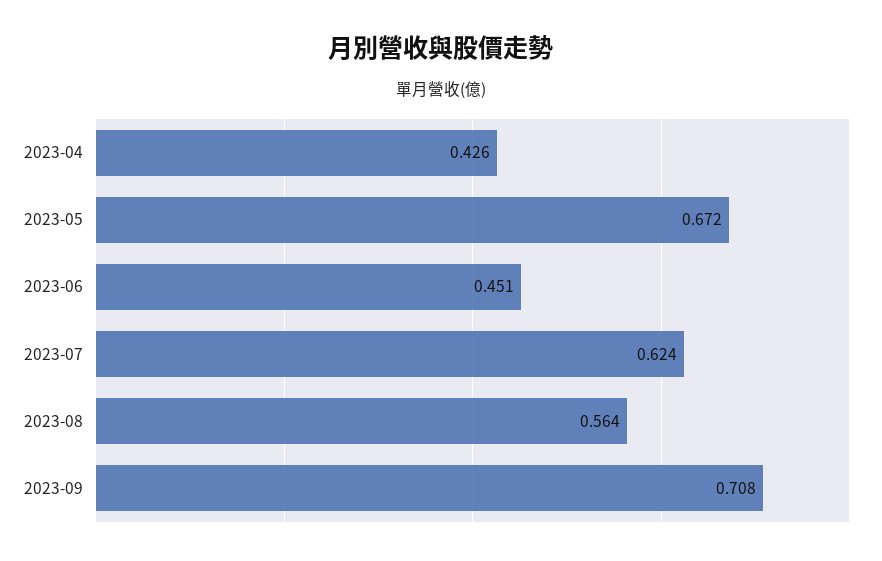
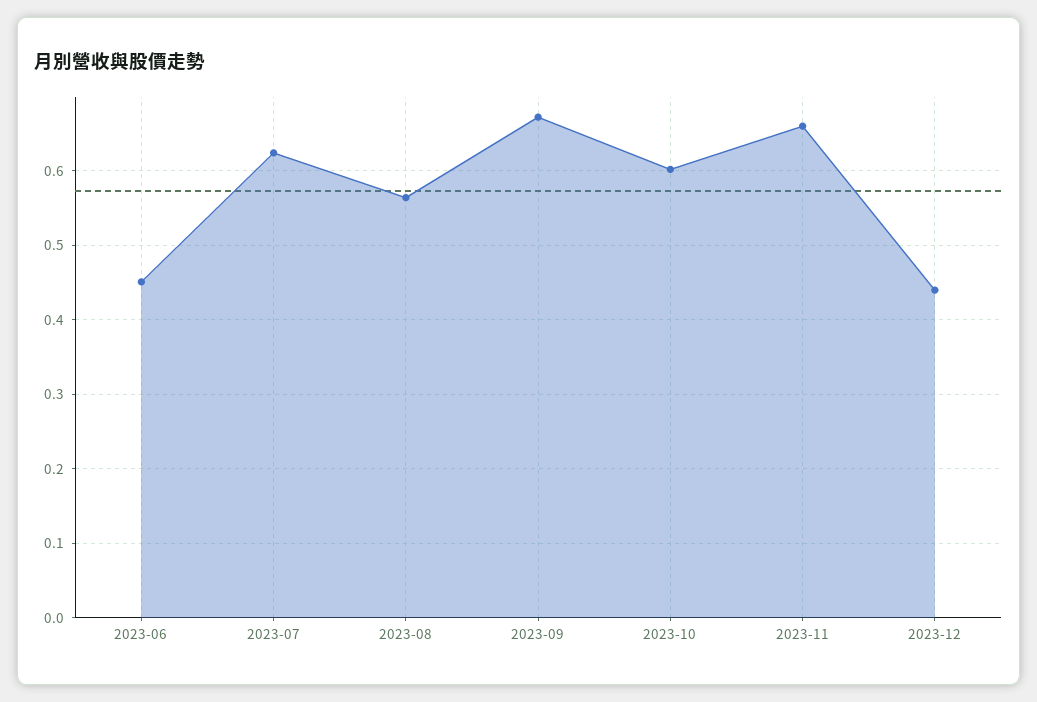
2023-04: 0.426 -> none
2023-05: 0.672 -> none
2023-09: 0.708 -> 0.67
2023-10: none -> 0.6
2023-11: none -> 0.66
2023-12: none -> 0.44

